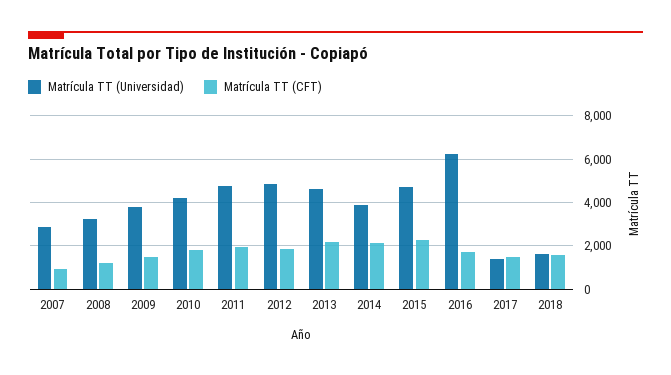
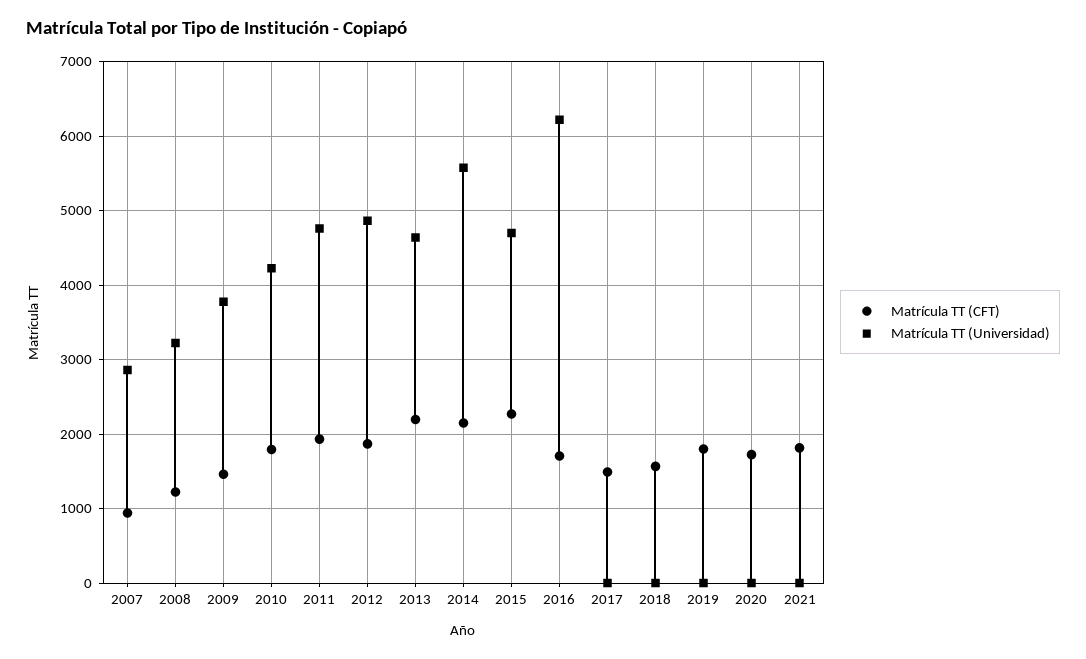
Matrícula TT (Universidad), 2014: 4000 -> 5600
Matrícula TT (Universidad), 2017: 1500 -> 0
Matrícula TT (Universidad), 2018: 1500 -> 0
Matrícula TT (CFT), 2019: none -> 1800
Matrícula TT (Universidad), 2019: none -> 0
Matrícula TT (CFT), 2020: none -> 1700
Matrícula TT (Universidad), 2020: none -> 0
Matrícula TT (CFT), 2021: none -> 1800
Matrícula TT (Universidad), 2021: none -> 0

